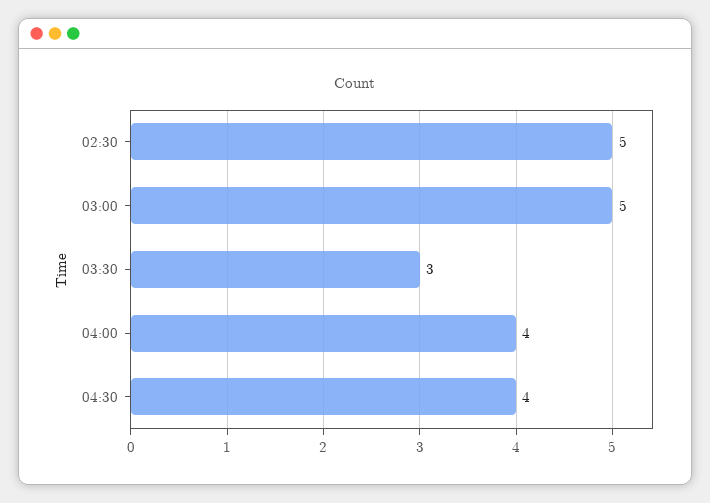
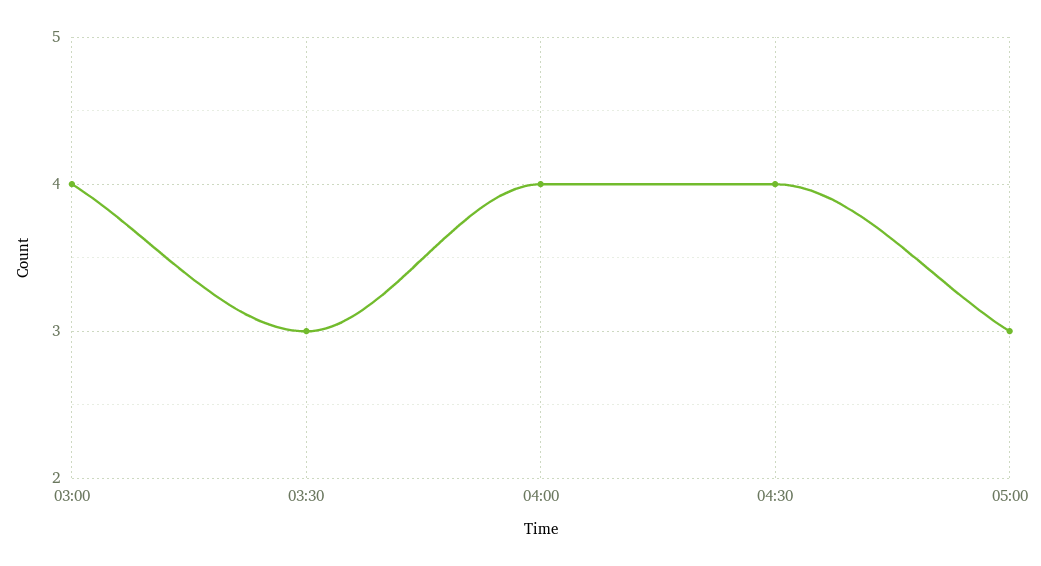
02:30: 5 -> none
03:00: 5 -> 4
05:00: none -> 3

